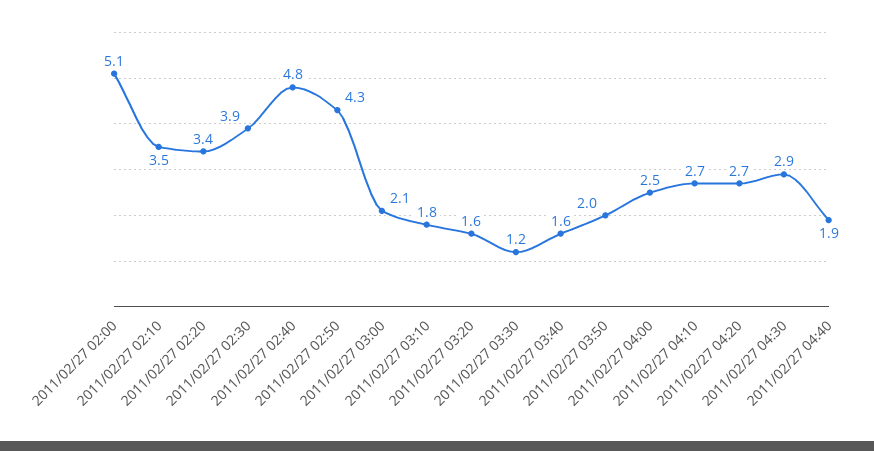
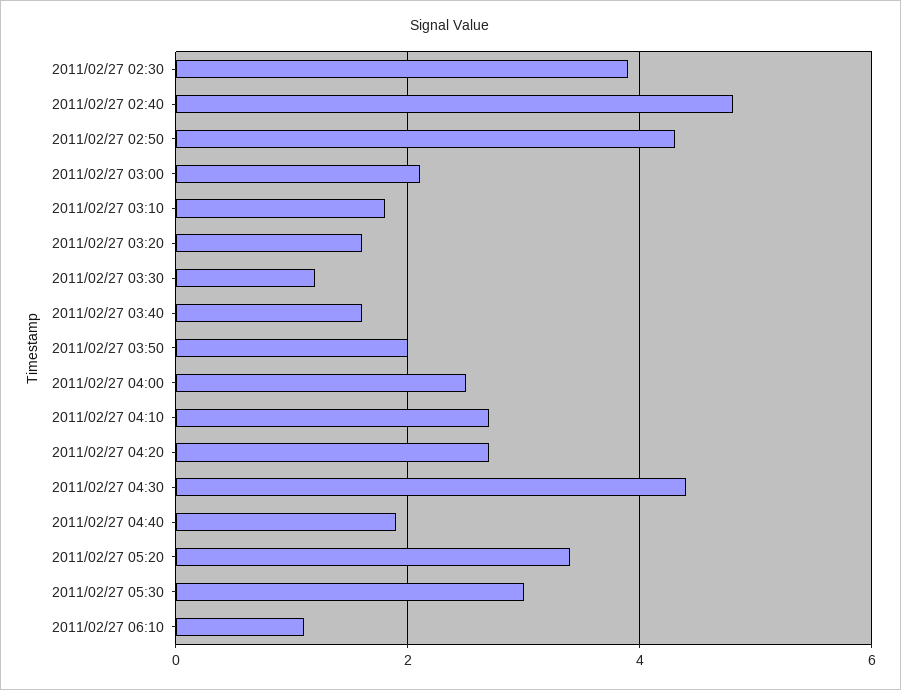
2011/02/27 02:00: 5.1 -> none
2011/02/27 02:10: 3.5 -> none
2011/02/27 02:20: 3.4 -> none
2011/02/27 04:30: 2.9 -> 4.5
2011/02/27 05:20: none -> 3.5
2011/02/27 05:30: none -> 3
2011/02/27 06:10: none -> 1

